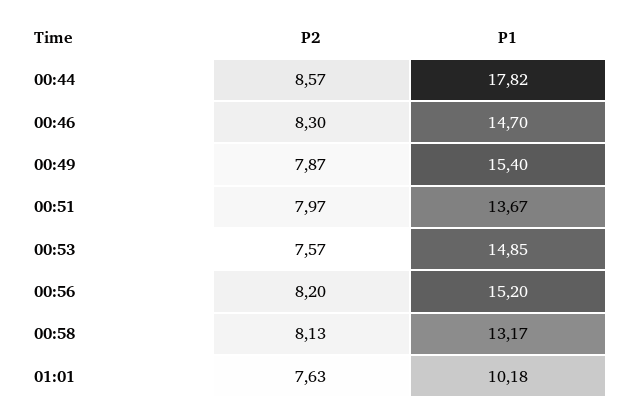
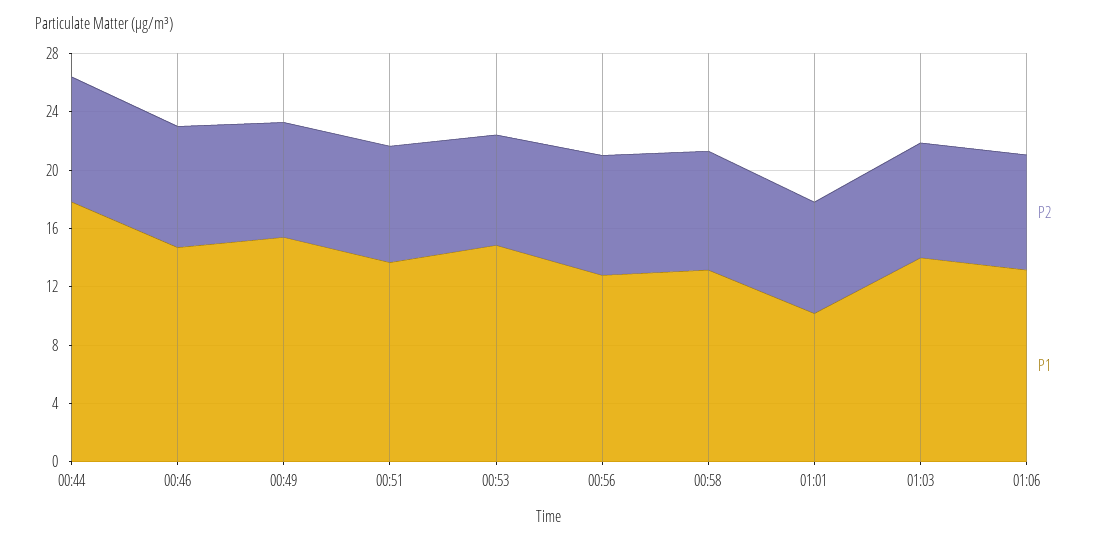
P1, 00:56: 15.2 -> 13
P2, 01:03: none -> 8
P1, 01:03: none -> 14
P2, 01:06: none -> 8
P1, 01:06: none -> 13

